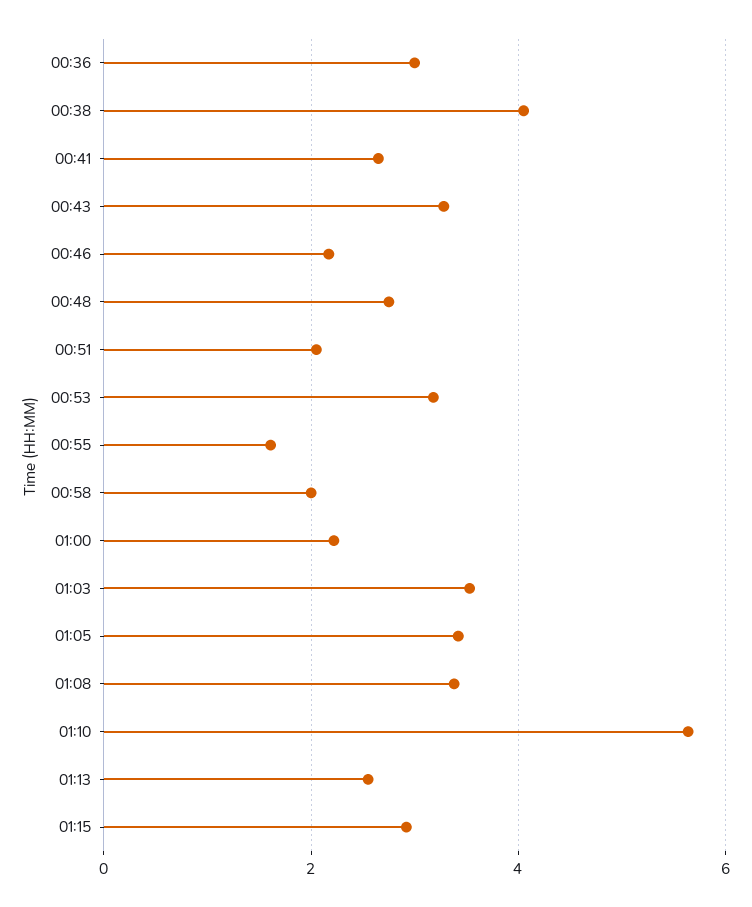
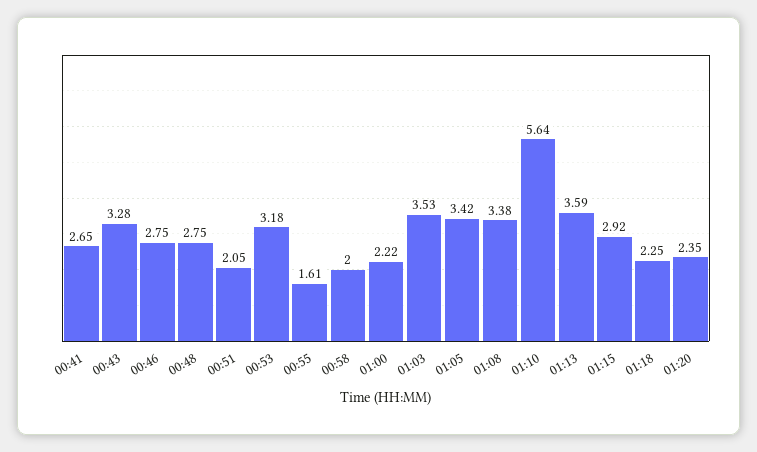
00:36: 3 -> none
00:38: 4 -> none
00:46: 2.2 -> 2.75
01:13: 2.6 -> 3.59
01:18: none -> 2.25
01:20: none -> 2.35

